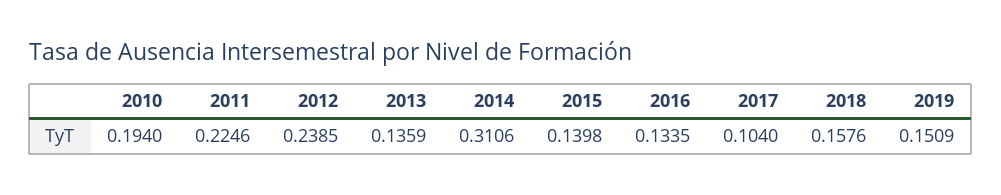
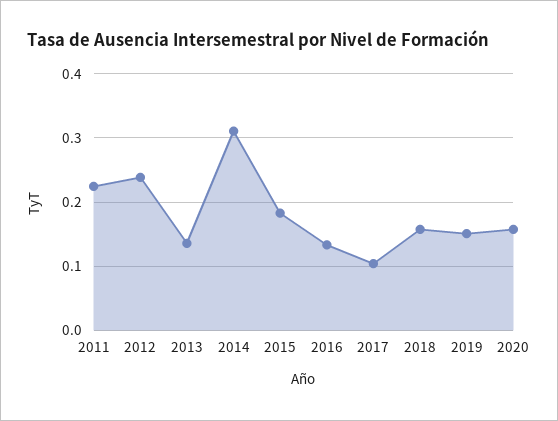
2010: 0.194 -> none
2015: 0.1398 -> 0.18
2020: none -> 0.16

